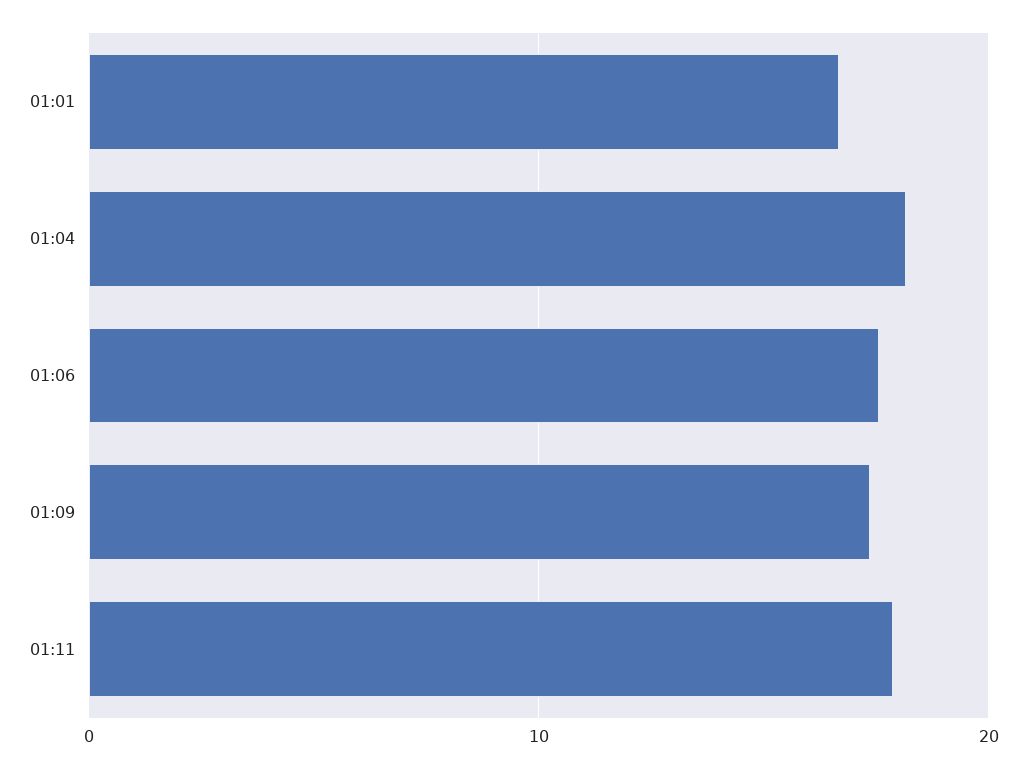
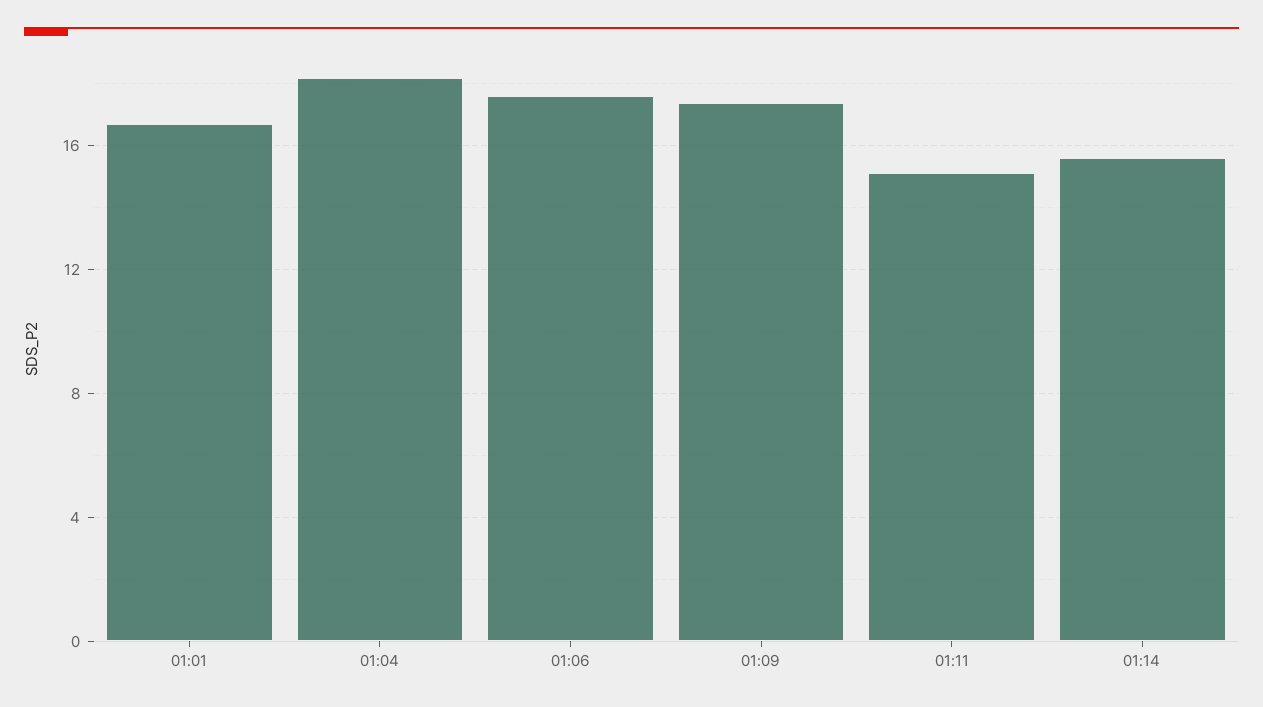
01:11: 18 -> 15
01:14: none -> 15.5

